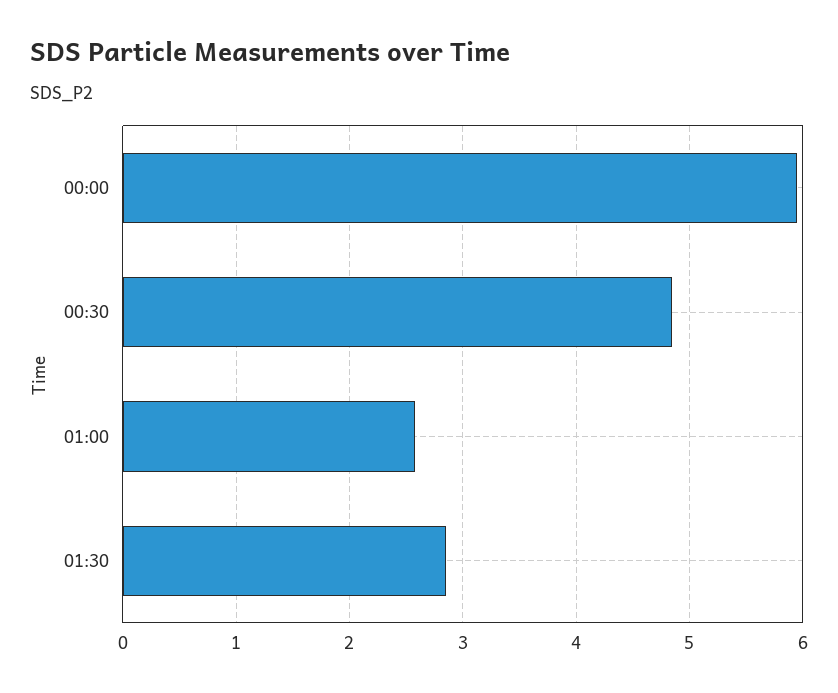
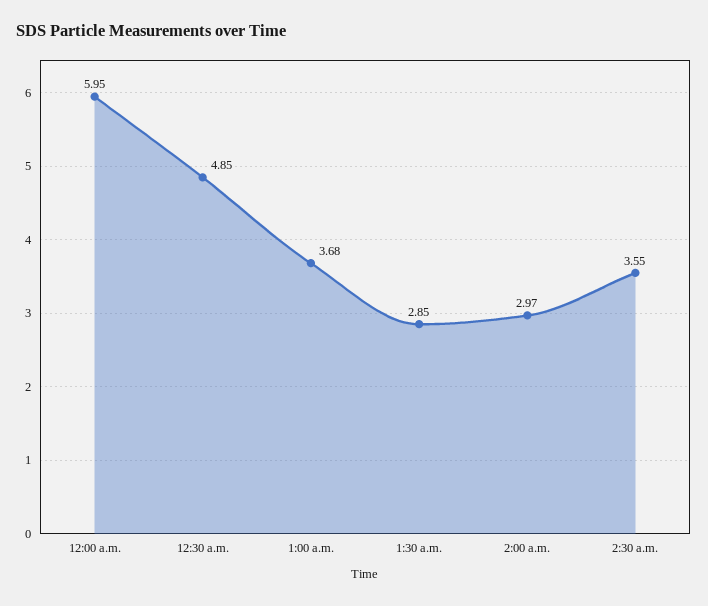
01:00: 2.6 -> 3.68
2:00 a.m.: none -> 2.97
2:30 a.m.: none -> 3.55

